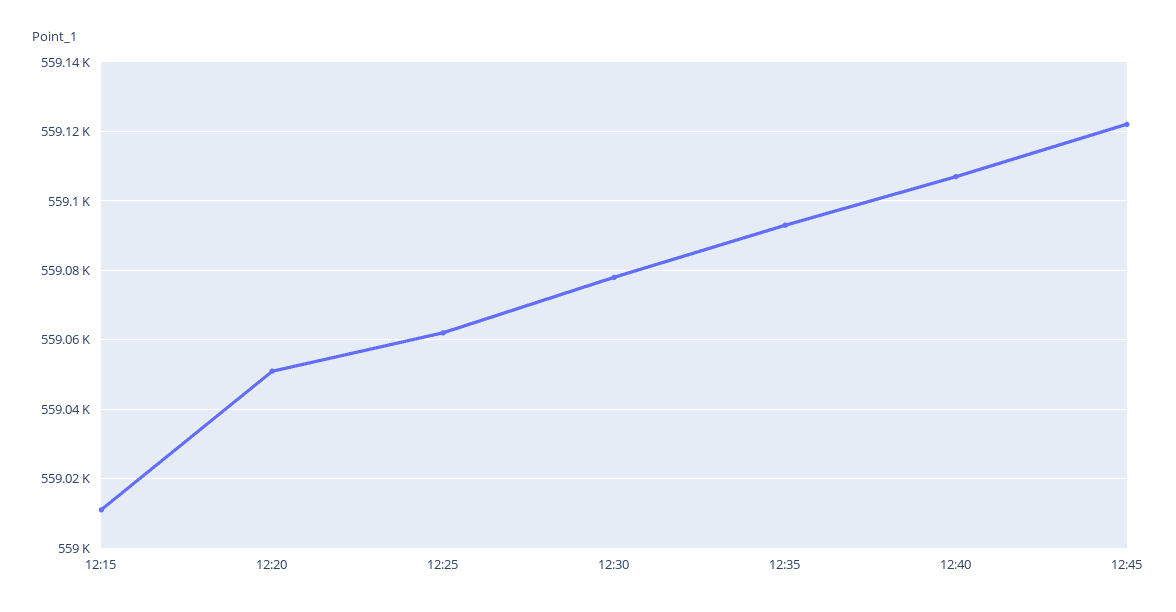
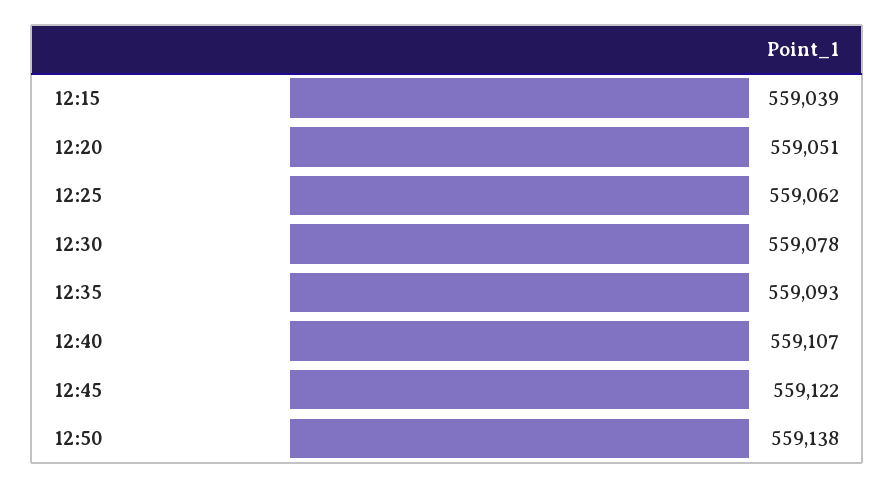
12:15: 559010 -> 559039
12:50: none -> 559138

